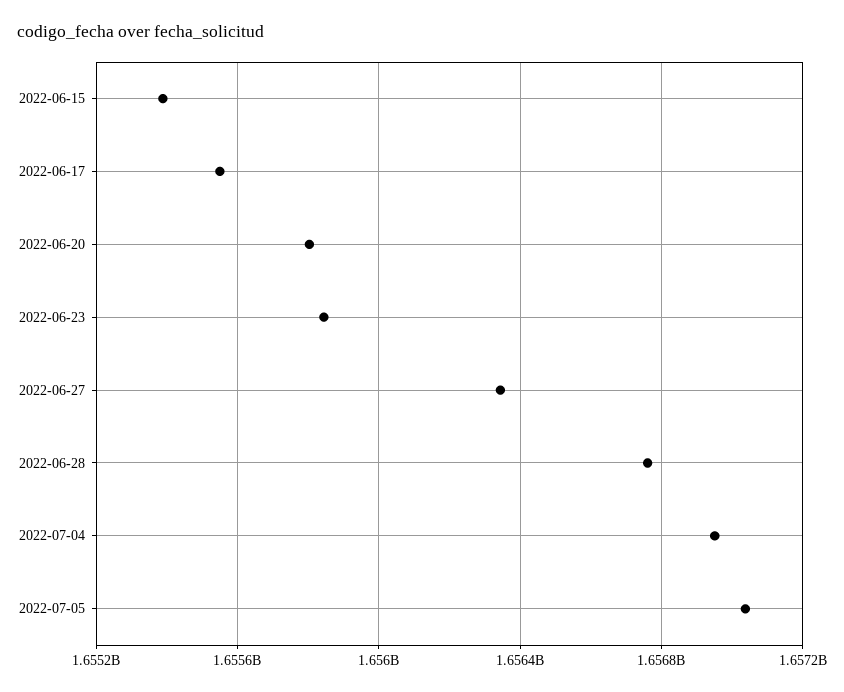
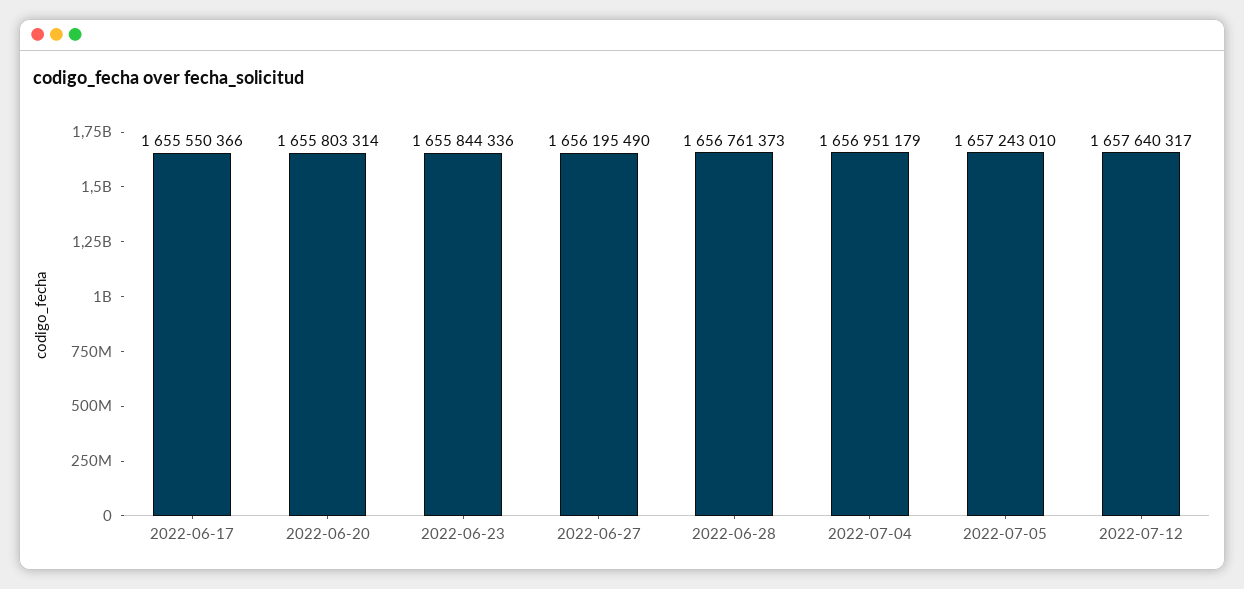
2022-06-15: 1655400000 -> none
2022-06-27: 1656350000 -> 1656195490
2022-07-05: 1657050000 -> 1657243010
2022-07-12: none -> 1657640317

